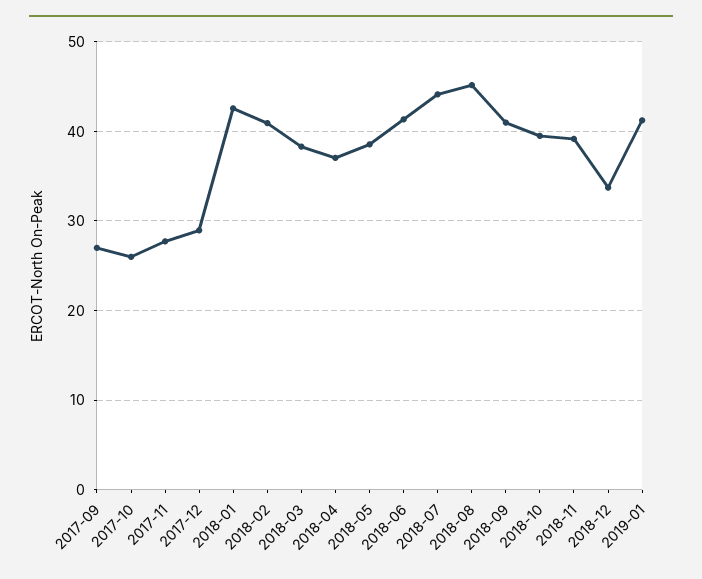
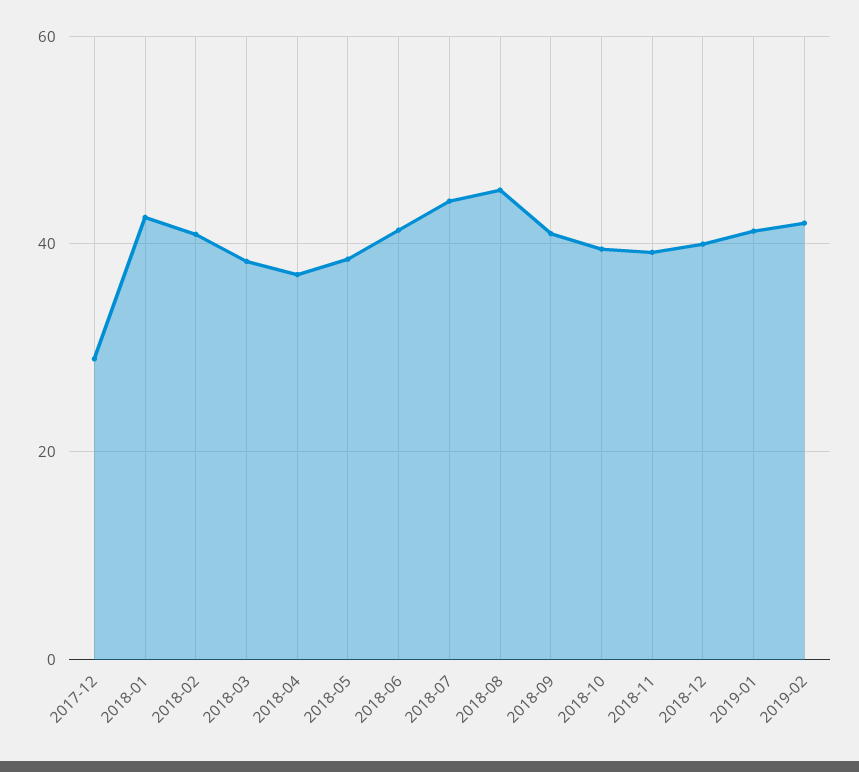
2017-09: 27 -> none
2017-10: 26 -> none
2017-11: 28 -> none
2018-12: 34 -> 40
2019-02: none -> 42

